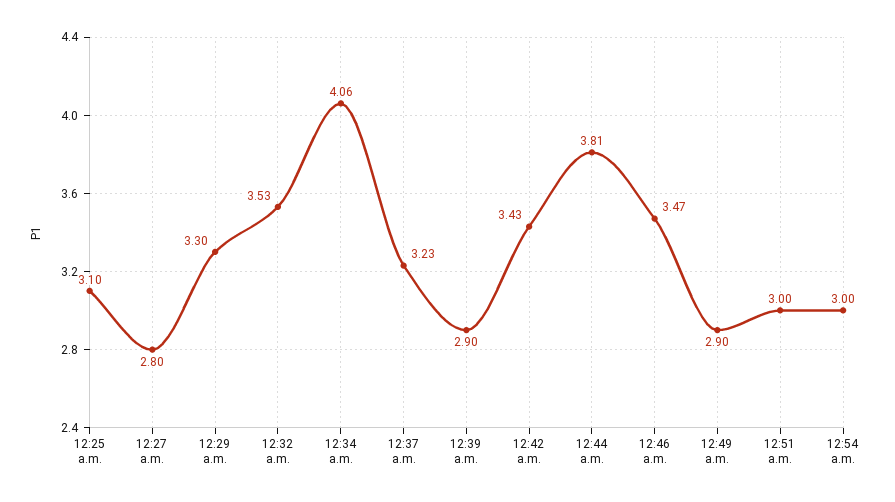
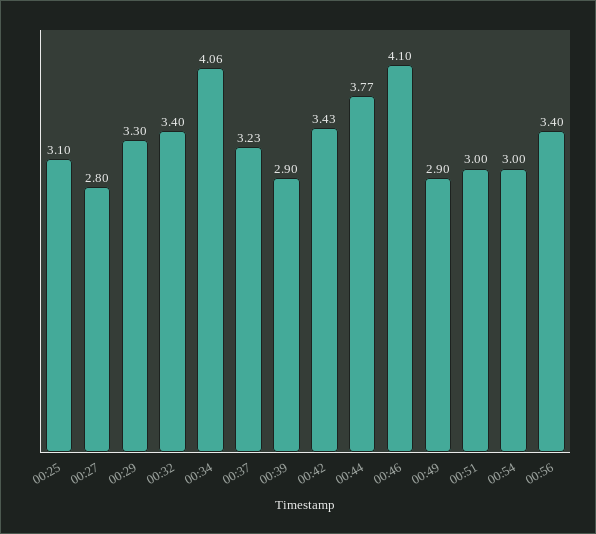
12:32 a.m.: 3.53 -> 3.4
12:44 a.m.: 3.81 -> 3.77
12:46 a.m.: 3.47 -> 4.1
00:56: none -> 3.4

